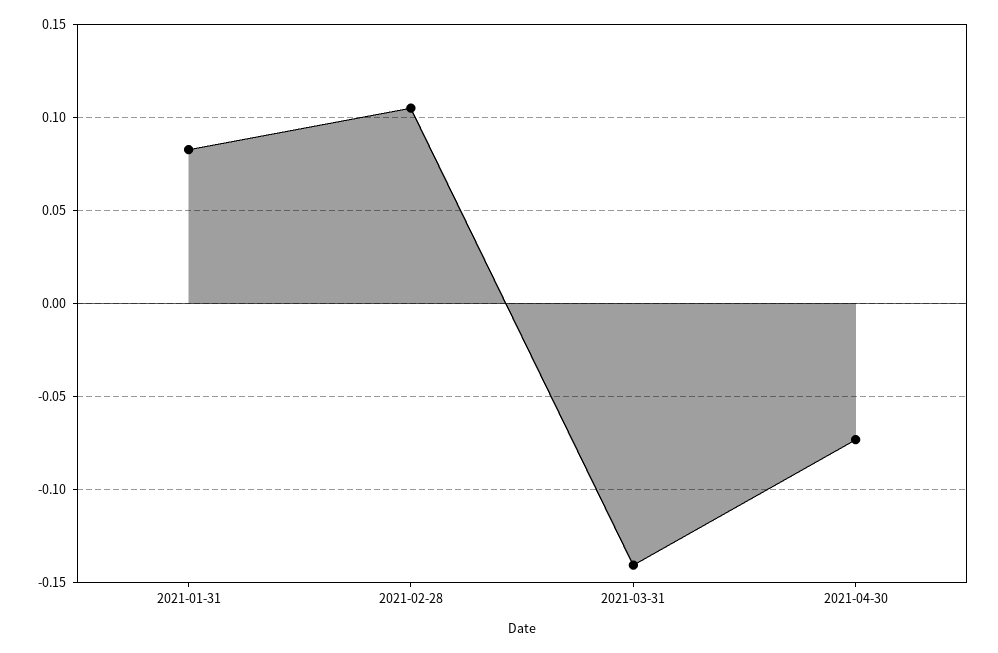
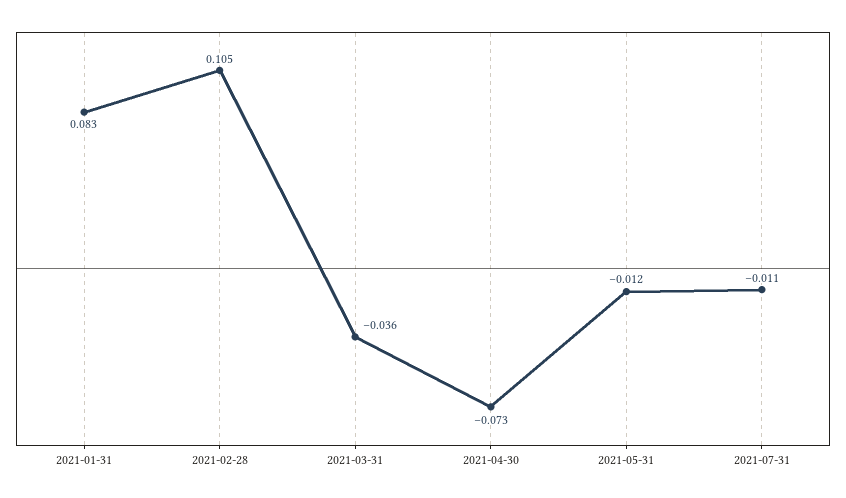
2021-03-31: -0.14 -> -0.036
2021-05-31: none -> -0.012
2021-07-31: none -> -0.011

